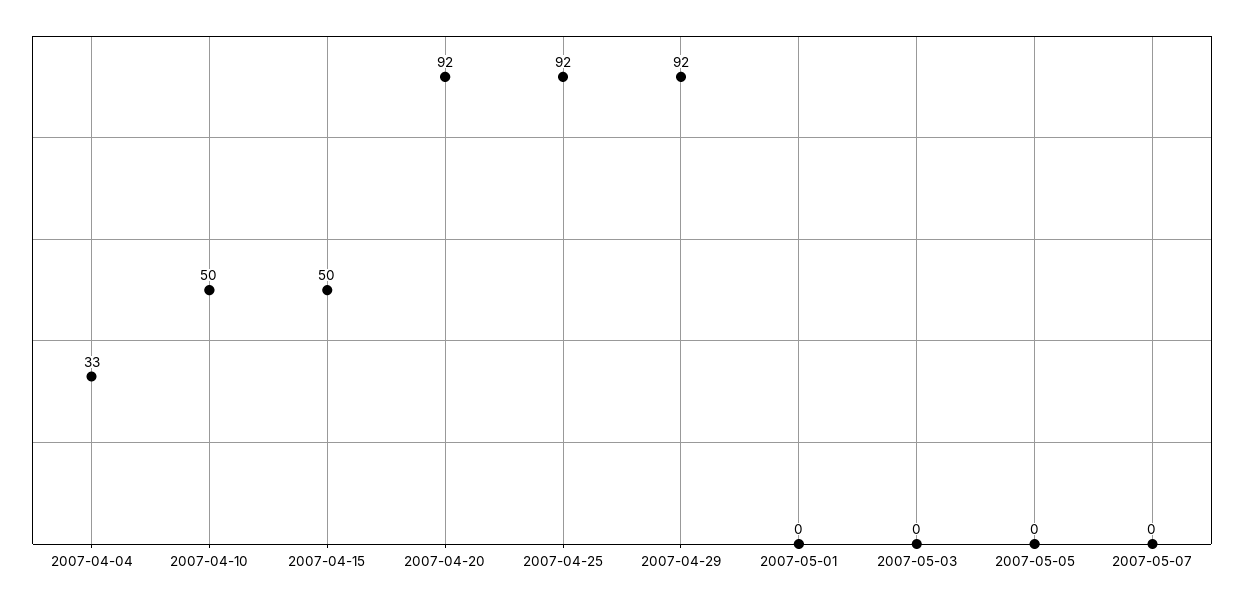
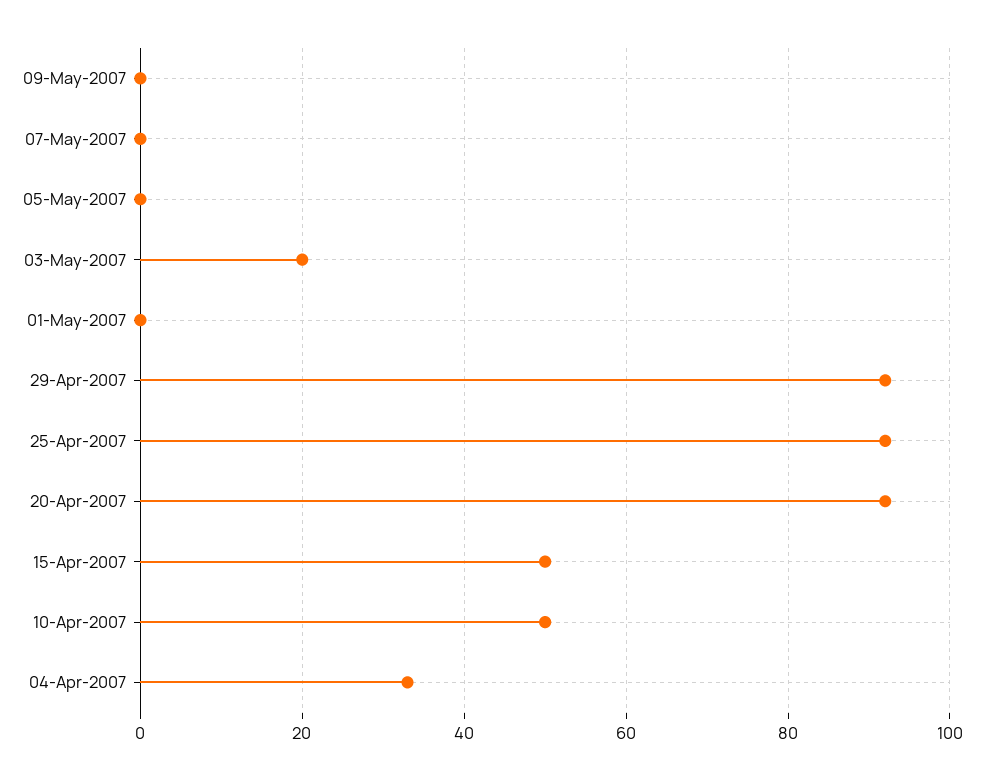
2007-05-03: 0 -> 20
09-May-2007: none -> 0

